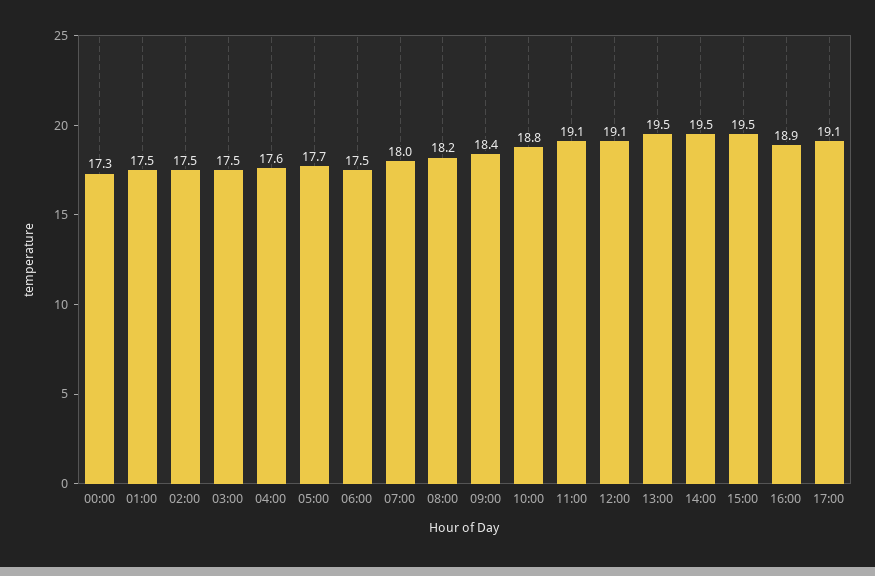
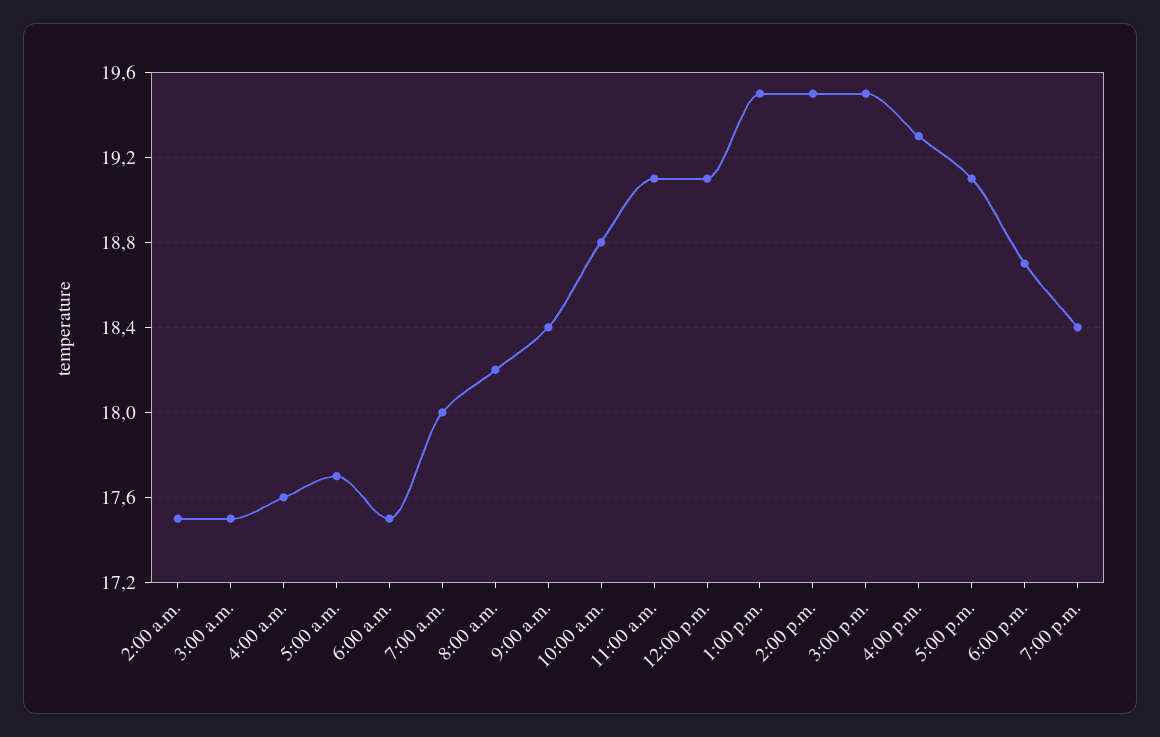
00:00: 17.3 -> none
01:00: 17.5 -> none
16:00: 18.9 -> 19.3
6:00 p.m.: none -> 18.7
7:00 p.m.: none -> 18.4

